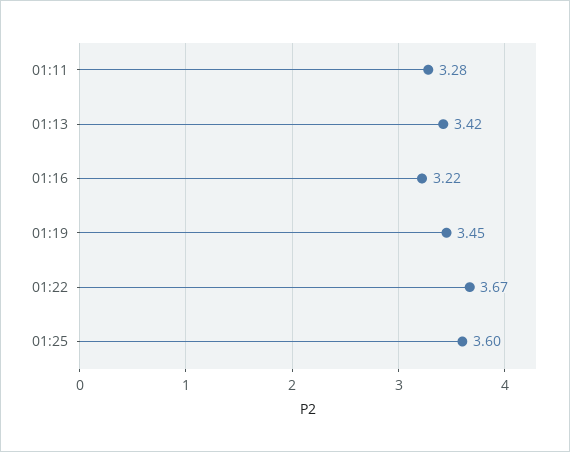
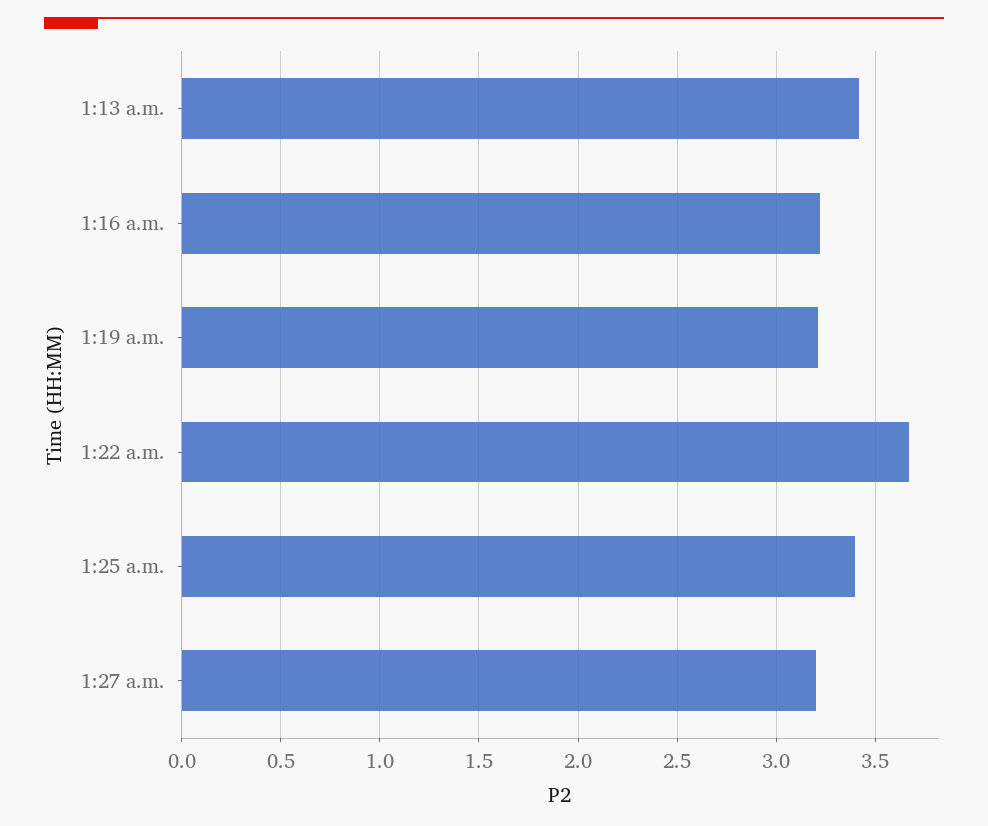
01:11: 3.28 -> none
01:19: 3.45 -> 3.2
01:25: 3.6 -> 3.4
1:27 a.m.: none -> 3.2

